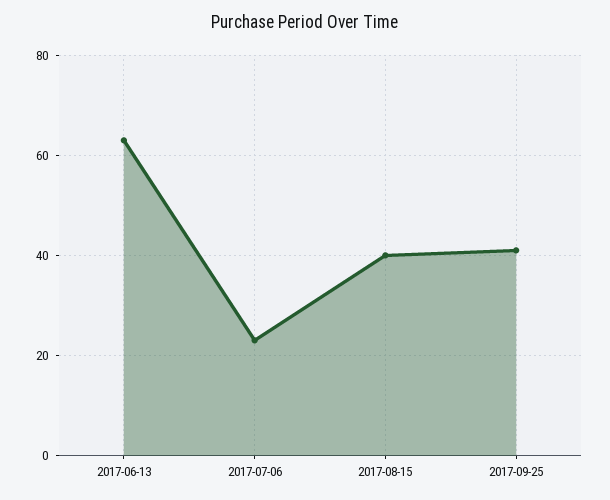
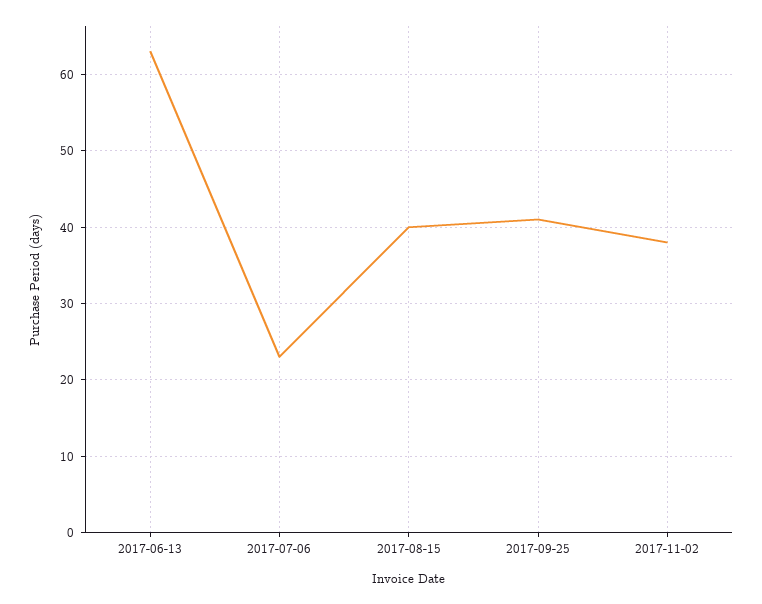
2017-11-02: none -> 38

